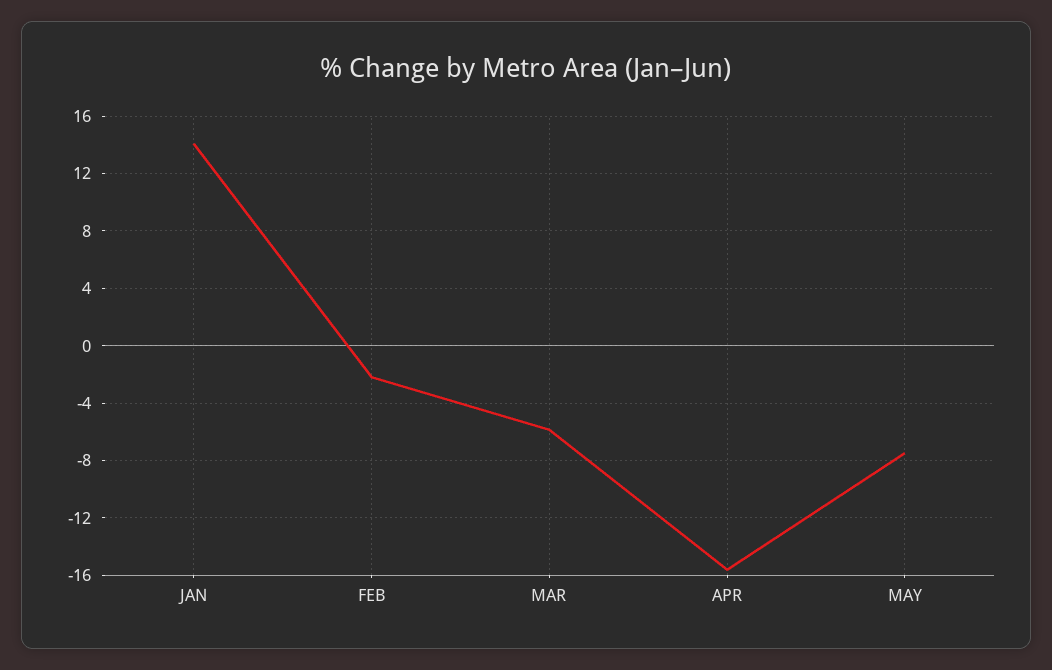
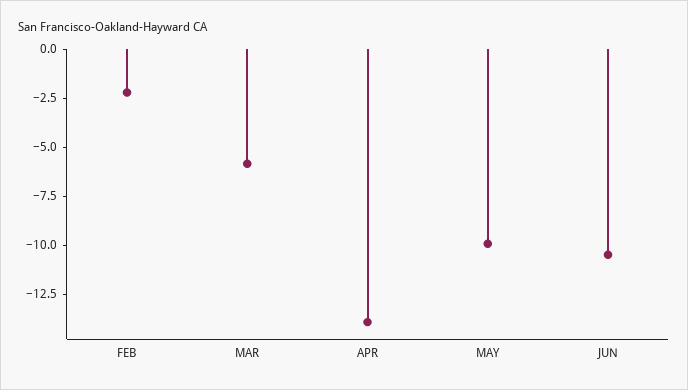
JAN: 14 -> none
APR: -15.5 -> -14
MAY: -7.5 -> -10
JUN: none -> -10.5

